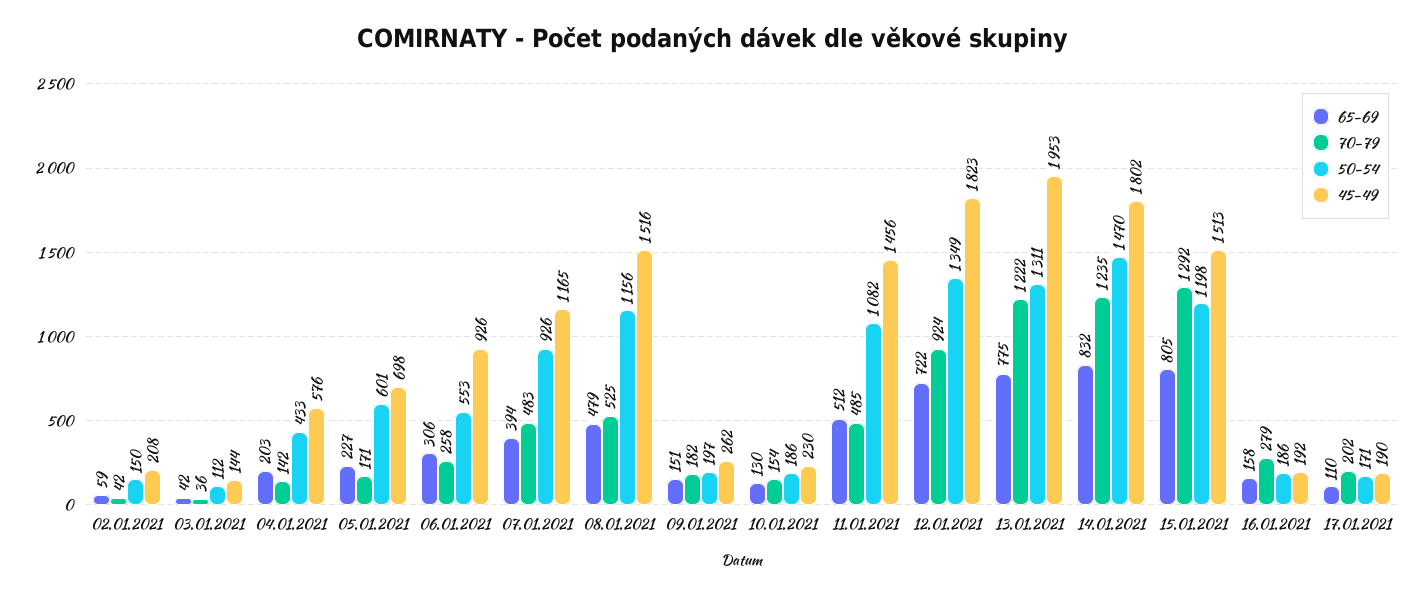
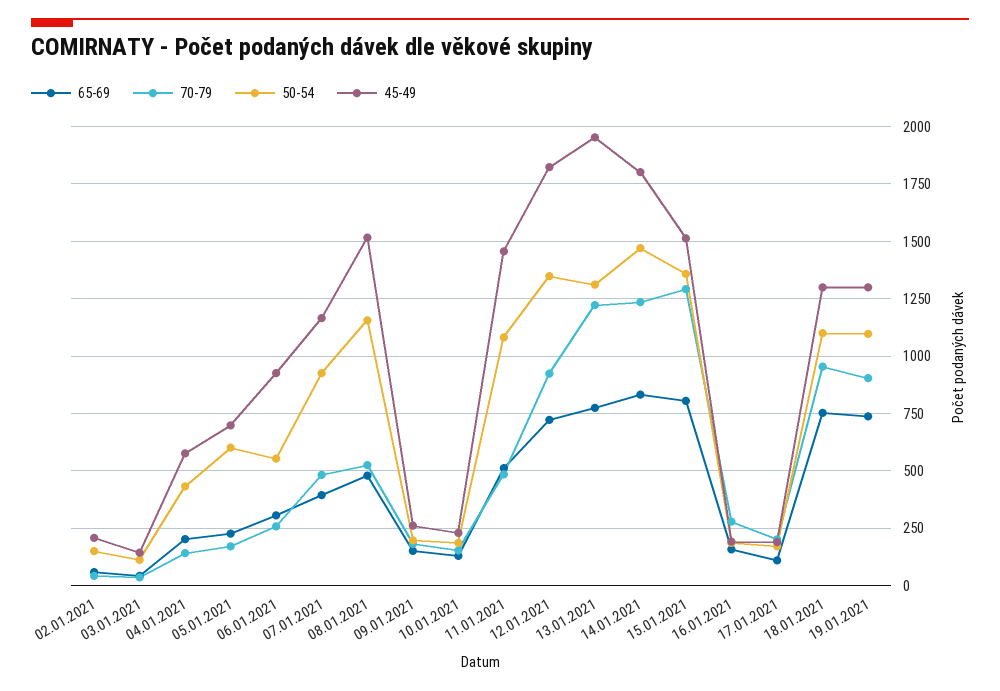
50-54, 15.01.2021: 1198 -> 1350
65-69, 18.01.2021: none -> 750
70-79, 18.01.2021: none -> 950
50-54, 18.01.2021: none -> 1100
45-49, 18.01.2021: none -> 1300
65-69, 19.01.2021: none -> 750
70-79, 19.01.2021: none -> 900
50-54, 19.01.2021: none -> 1100
45-49, 19.01.2021: none -> 1300

